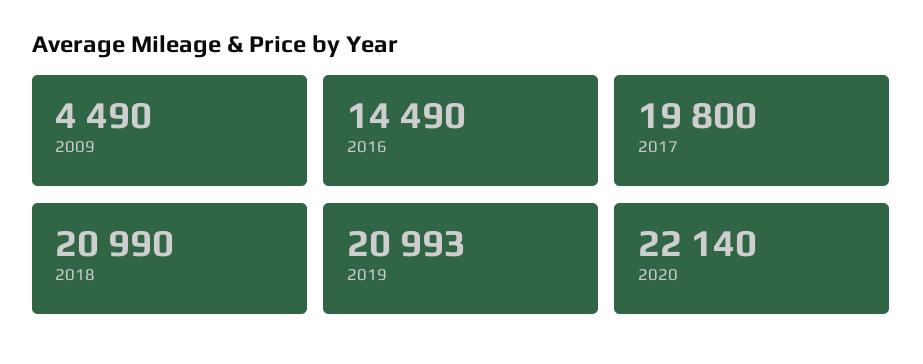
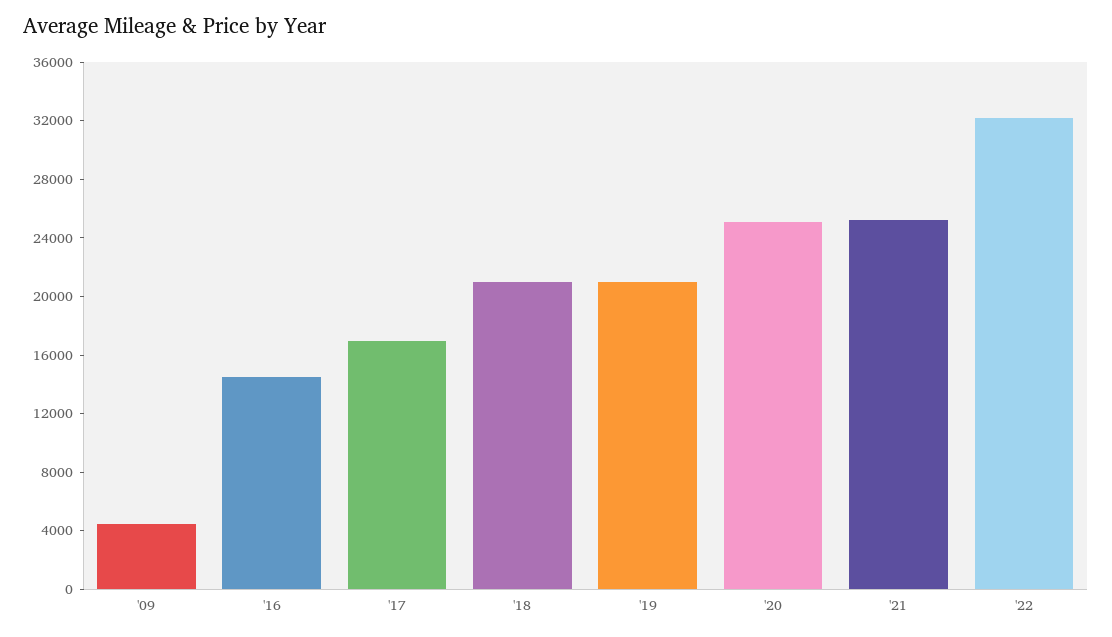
2017: 19800 -> 17000
2020: 22140 -> 25000
'21: none -> 25000
'22: none -> 32000

